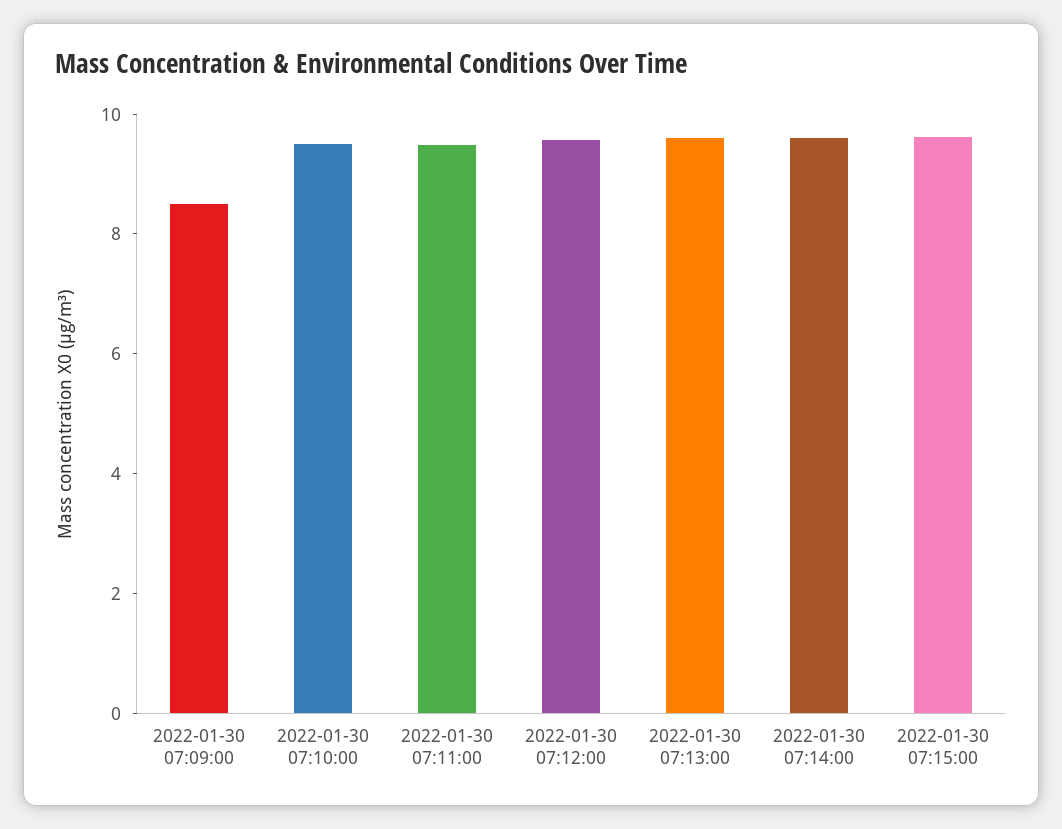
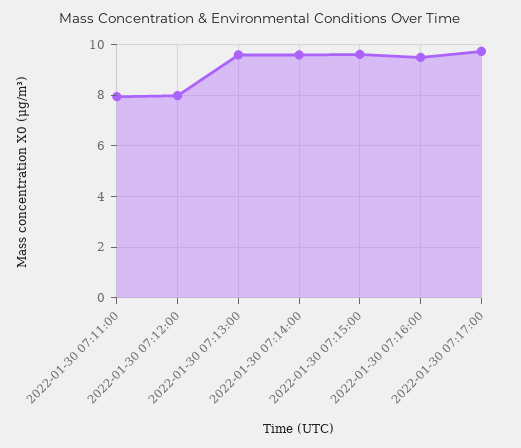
2022-01-30 07:09:00: 8.5 -> none
2022-01-30 07:10:00: 9.5 -> none
2022-01-30 07:11:00: 9.5 -> 8
2022-01-30 07:12:00: 9.5 -> 8
2022-01-30 07:16:00: none -> 9.5
2022-01-30 07:17:00: none -> 9.75

